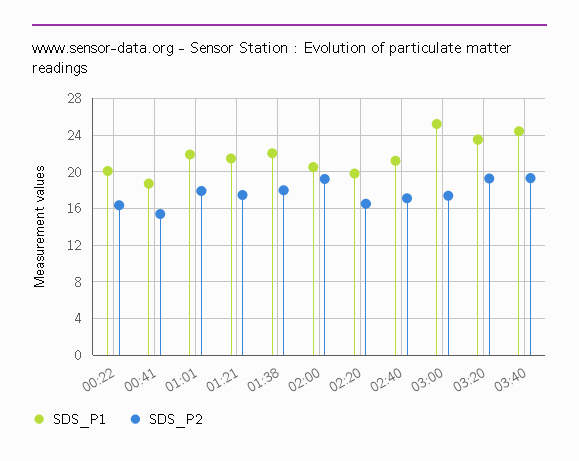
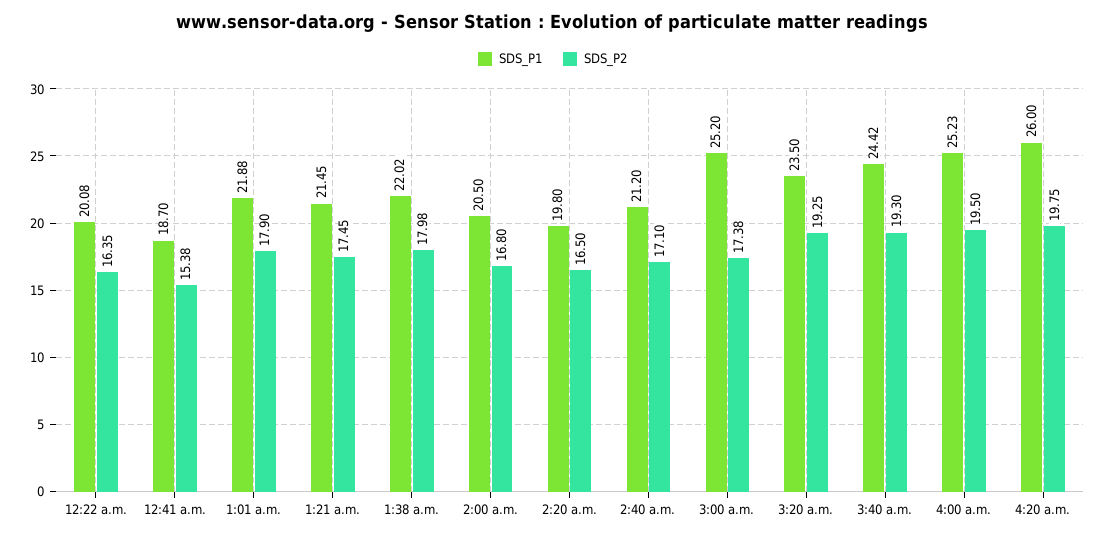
SDS_P2, 02:00: 19 -> 16.8
SDS_P1, 4:00 a.m.: none -> 25.23
SDS_P2, 4:00 a.m.: none -> 19.5
SDS_P1, 4:20 a.m.: none -> 26
SDS_P2, 4:20 a.m.: none -> 19.75

